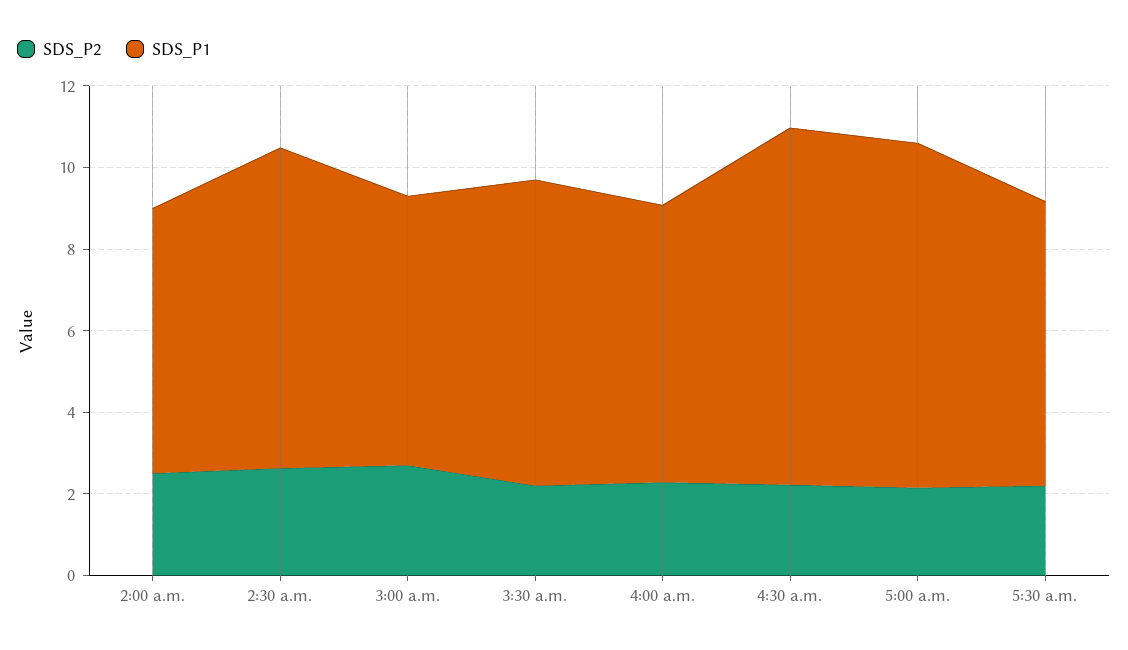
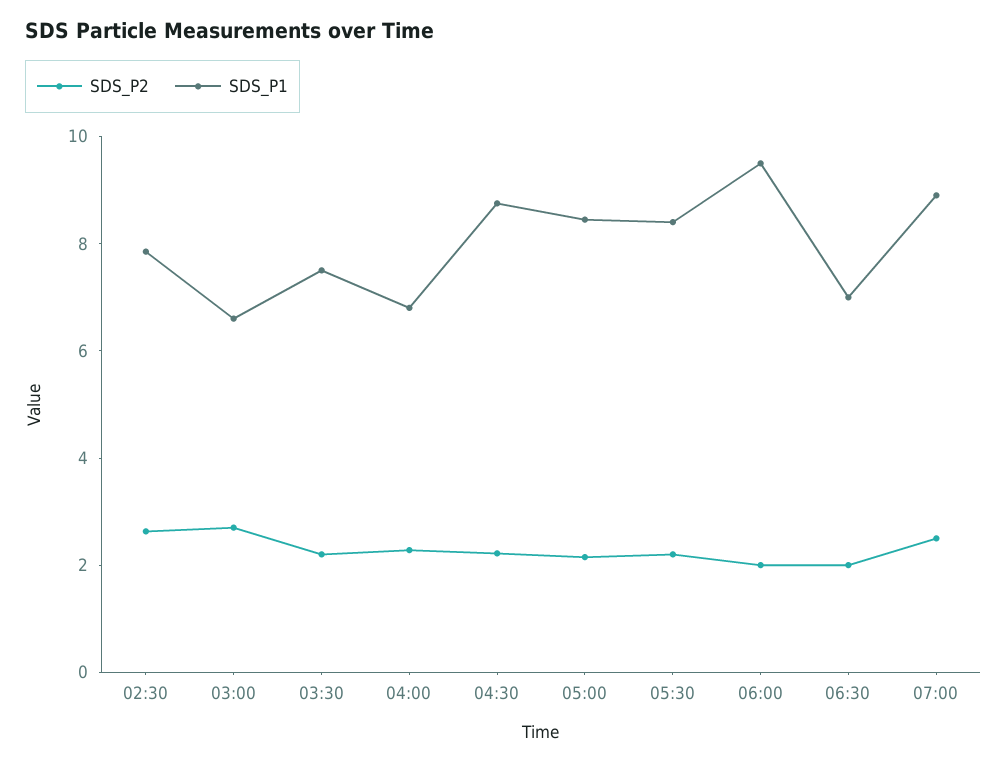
SDS_P2, 2:00 a.m.: 2.5 -> none
SDS_P1, 2:00 a.m.: 6.5 -> none
SDS_P1, 5:30 a.m.: 7 -> 8.5
SDS_P2, 06:00: none -> 2
SDS_P1, 06:00: none -> 9.5
SDS_P2, 06:30: none -> 2
SDS_P1, 06:30: none -> 7
SDS_P2, 07:00: none -> 2.5
SDS_P1, 07:00: none -> 9

